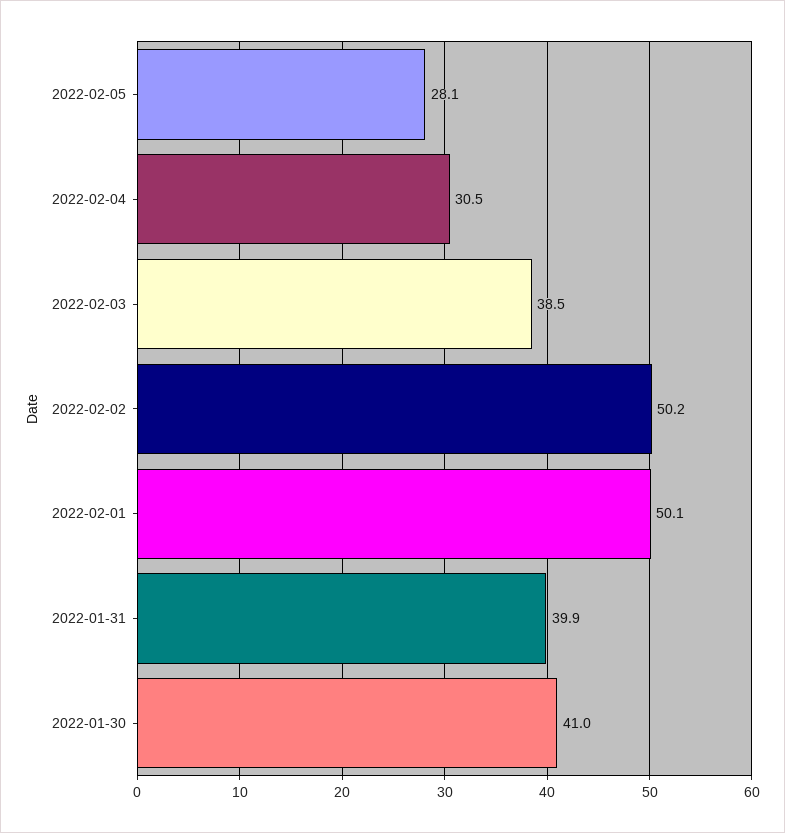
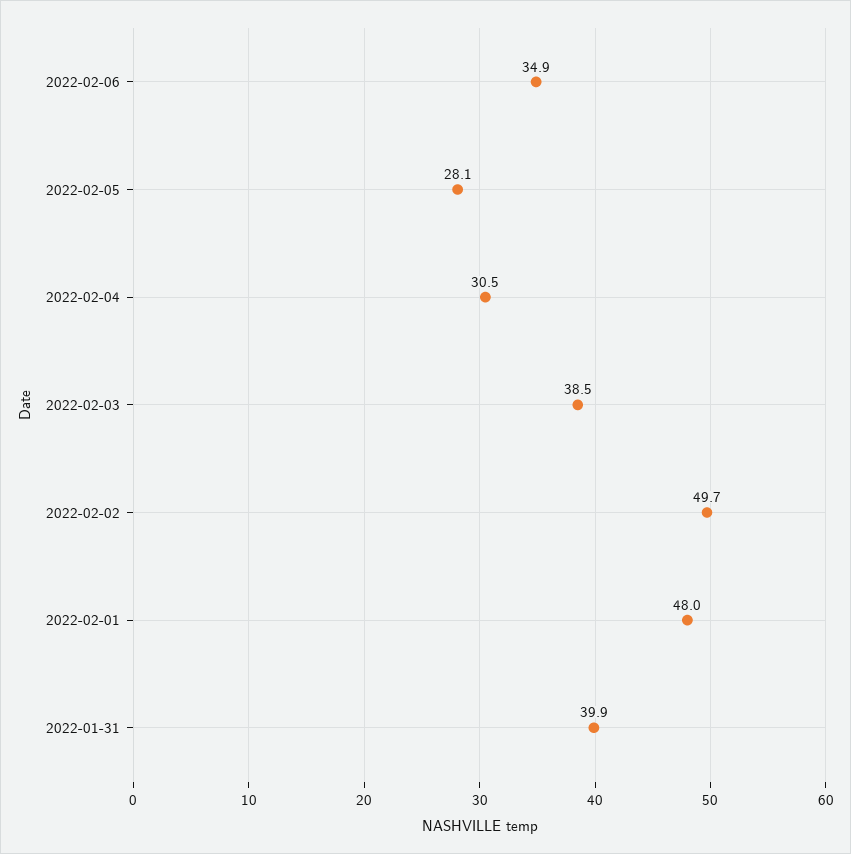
2022-02-02: 50.2 -> 49.7
2022-02-01: 50.1 -> 48
2022-01-30: 41 -> none
2022-02-06: none -> 34.9

